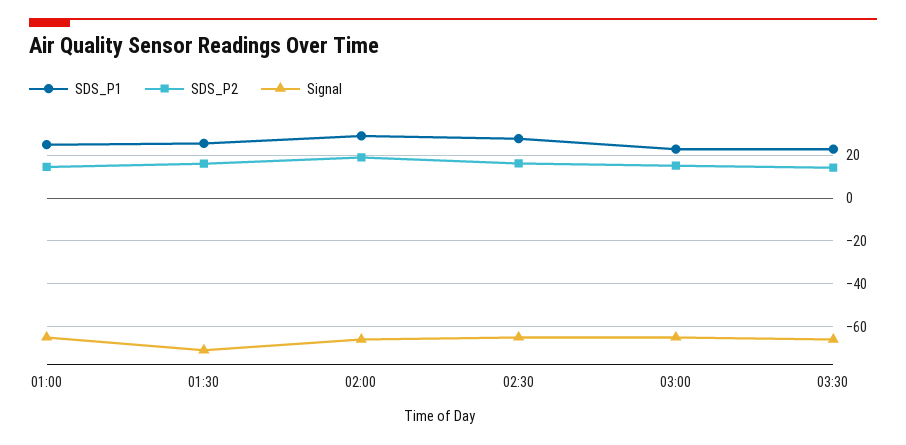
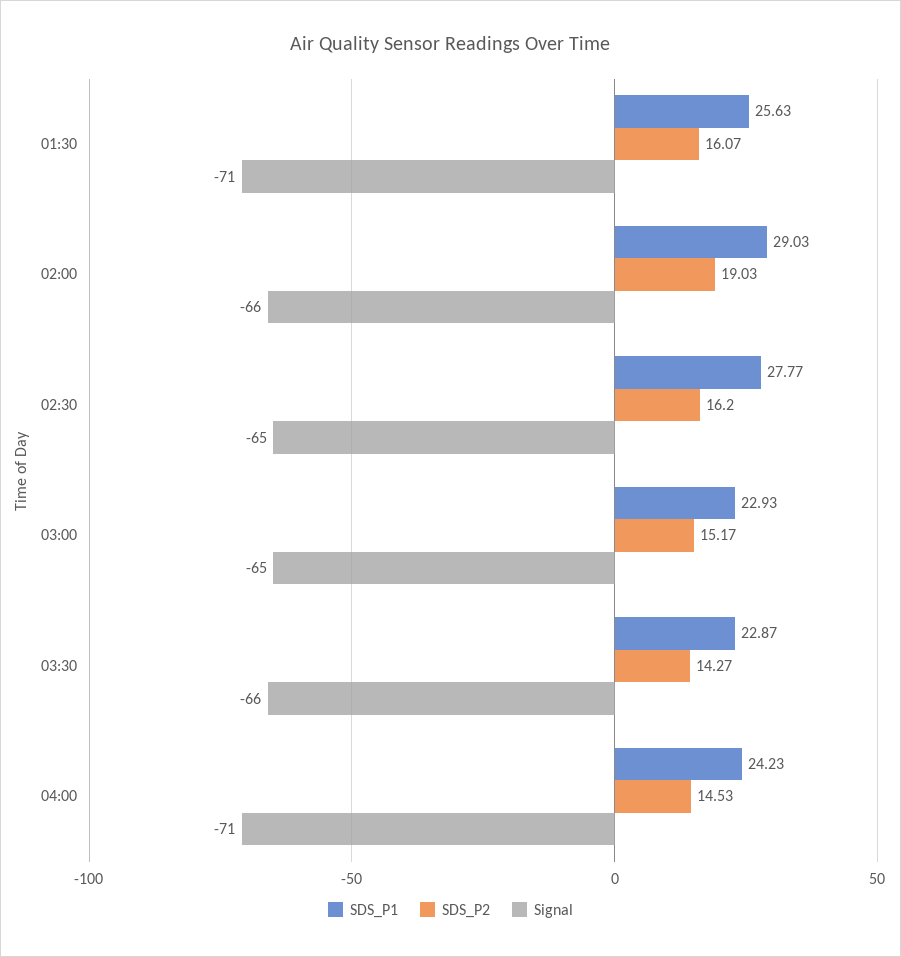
SDS_P1, 01:00: 25 -> none
SDS_P2, 01:00: 15 -> none
Signal, 01:00: -65 -> none
SDS_P1, 04:00: none -> 24.23
SDS_P2, 04:00: none -> 14.53
Signal, 04:00: none -> -71

